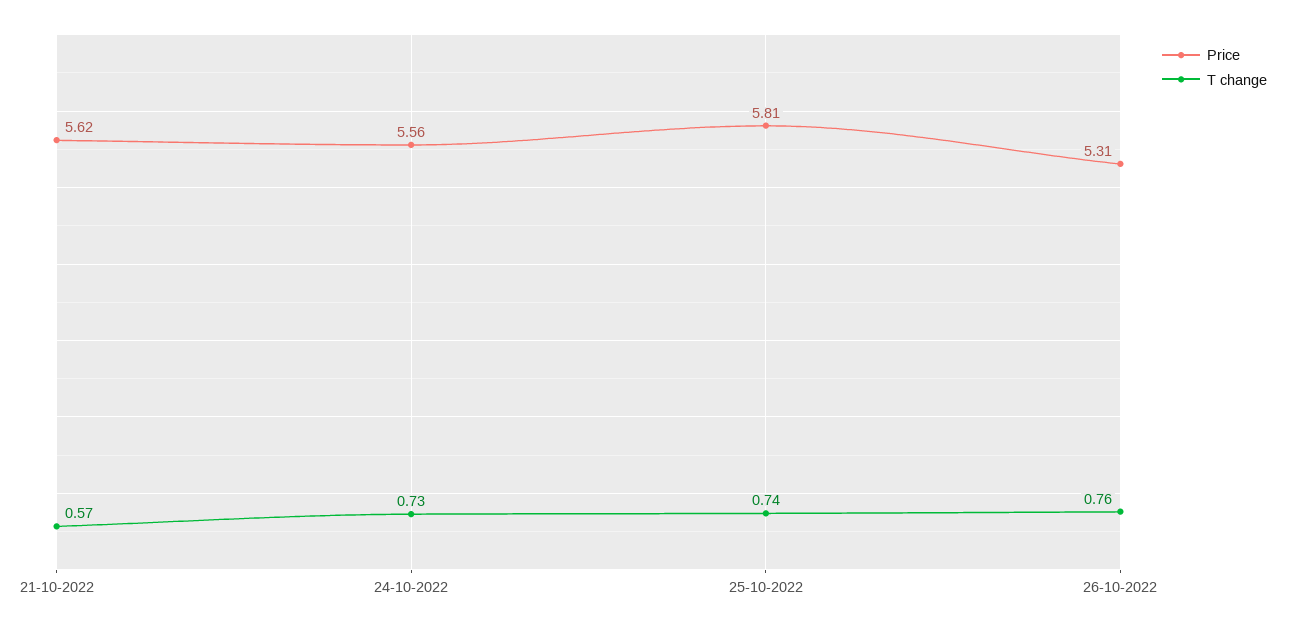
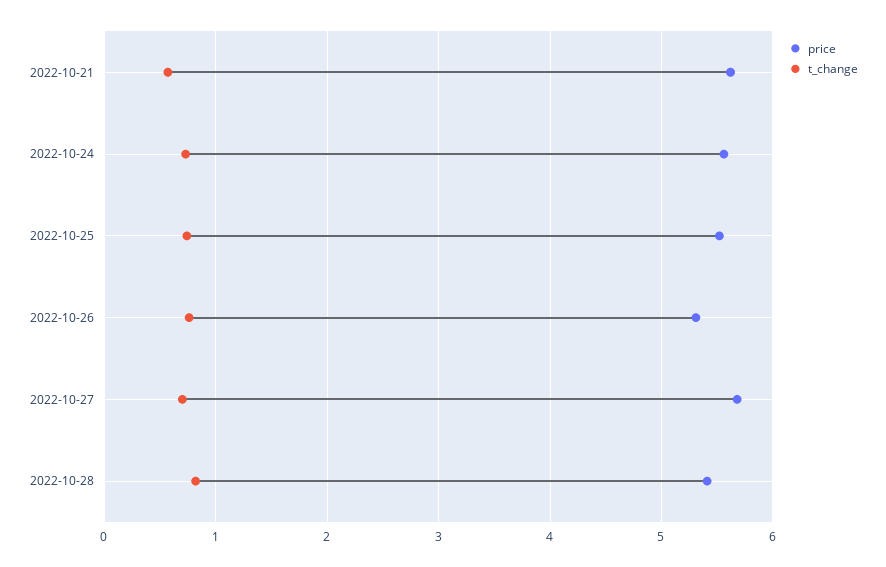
Price, 25-10-2022: 5.81 -> 5.5
Price, 2022-10-27: none -> 5.7
T change, 2022-10-27: none -> 0.7
Price, 2022-10-28: none -> 5.4
T change, 2022-10-28: none -> 0.8

